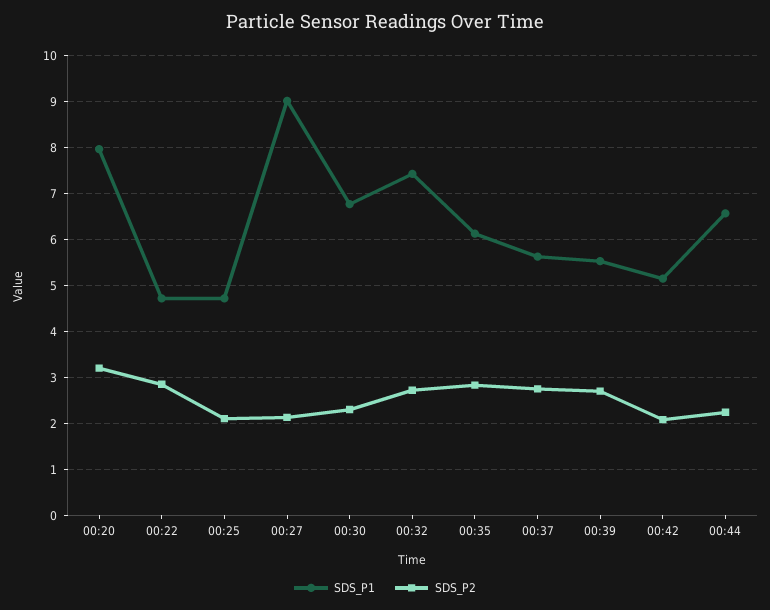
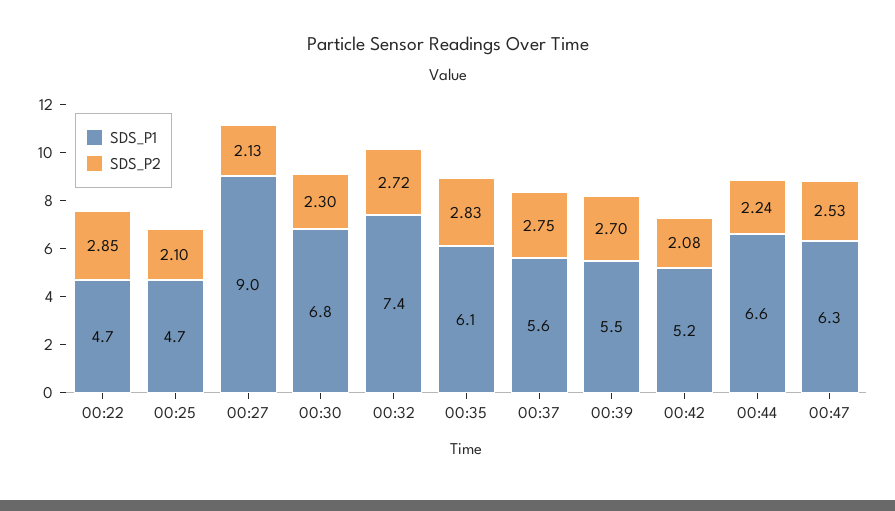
SDS_P1, 00:20: 8 -> none
SDS_P2, 00:20: 3.2 -> none
SDS_P1, 00:47: none -> 6.3
SDS_P2, 00:47: none -> 2.53

